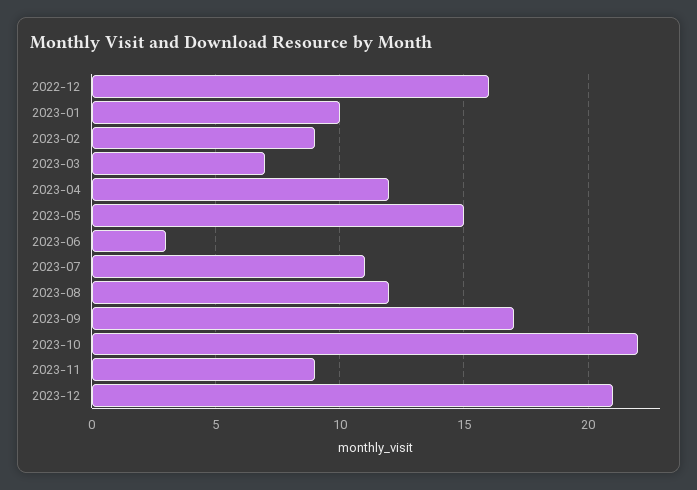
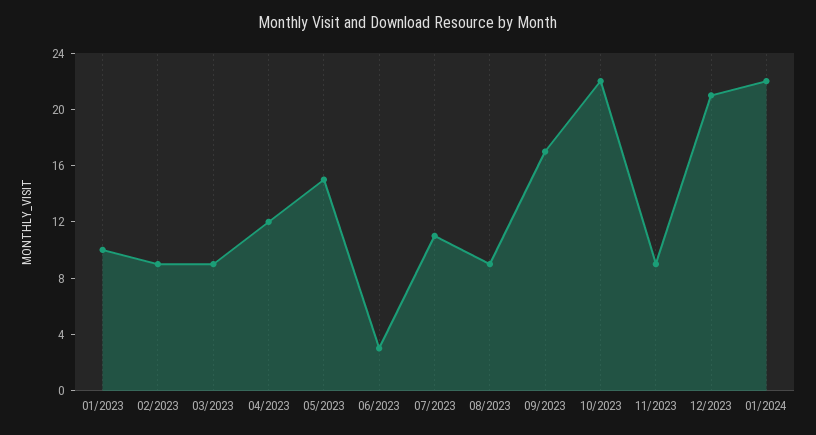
2022-12: 16 -> none
2023-03: 7 -> 9
2023-08: 12 -> 9
01/2024: none -> 22

